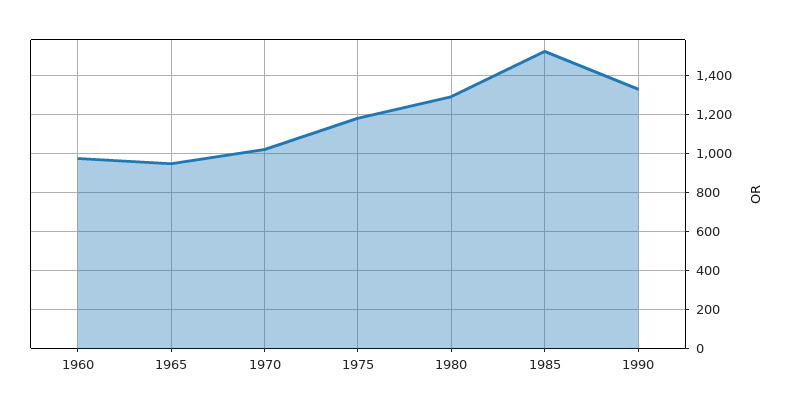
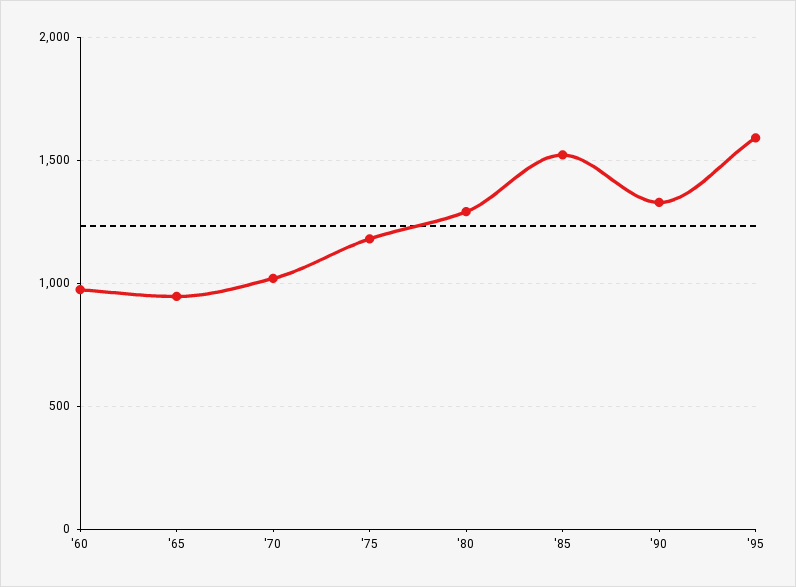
'95: none -> 1600

